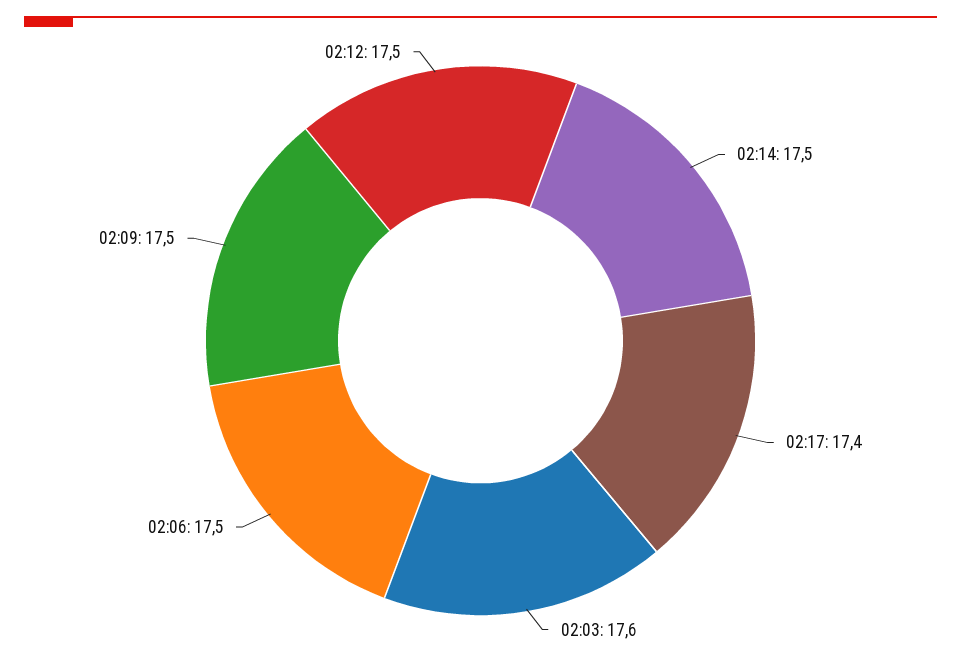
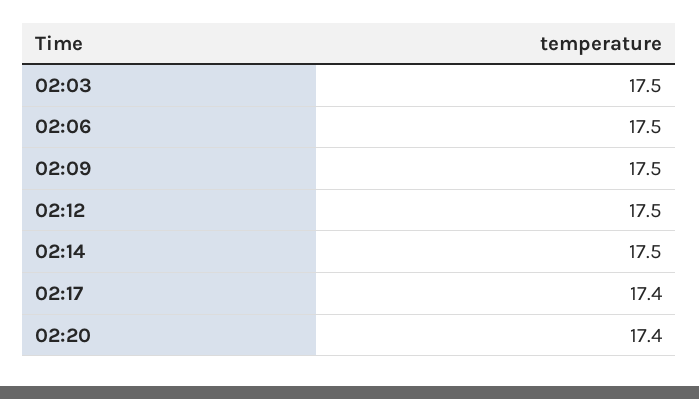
02:03: 17.6 -> 17.5
02:20: none -> 17.4

